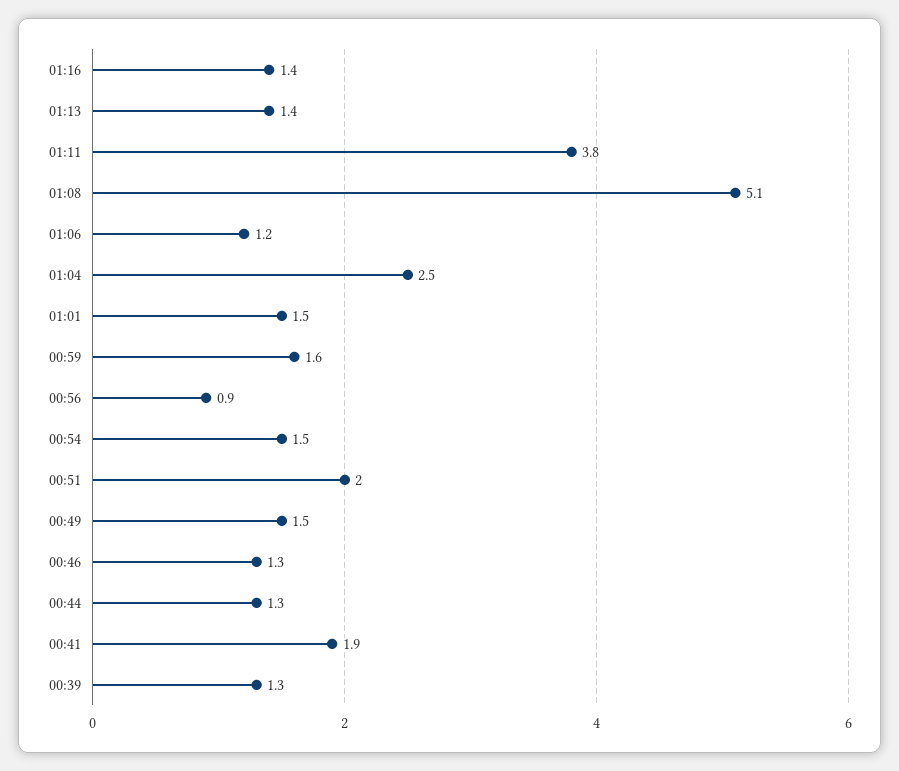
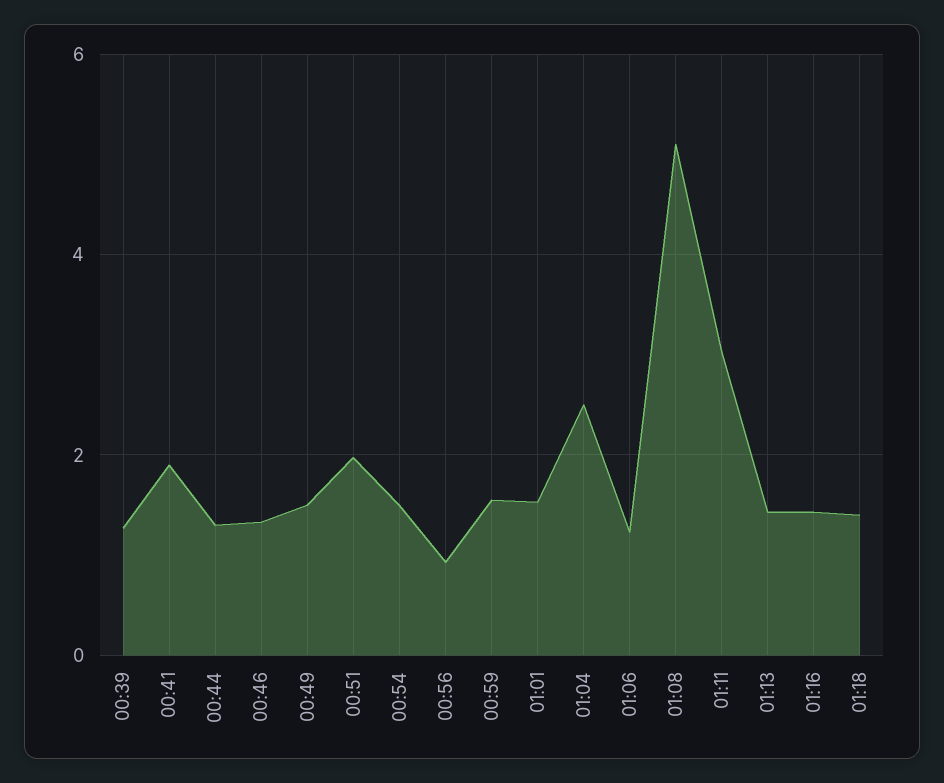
01:11: 3.8 -> 3
01:18: none -> 1.4

